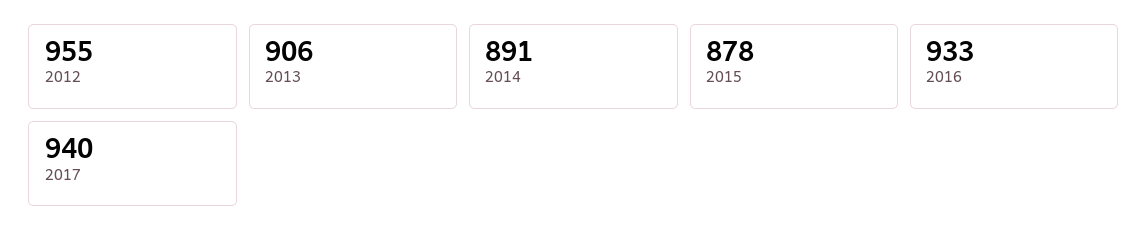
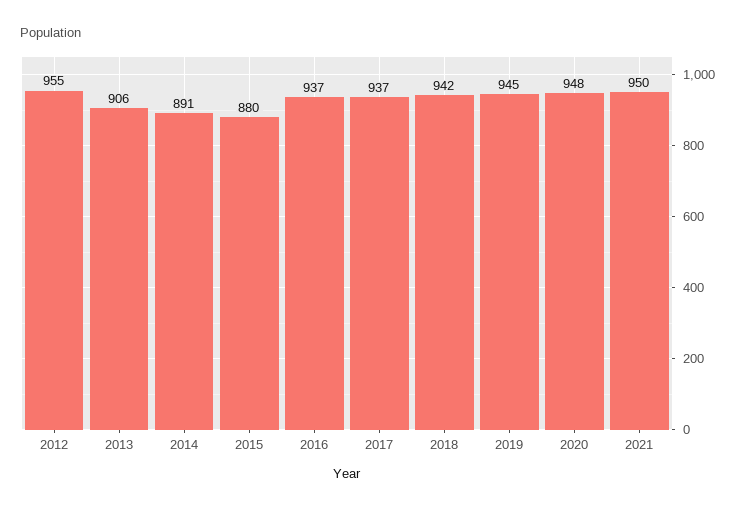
2015: 878 -> 880
2016: 933 -> 937
2017: 940 -> 937
2018: none -> 942
2019: none -> 945
2020: none -> 948
2021: none -> 950

